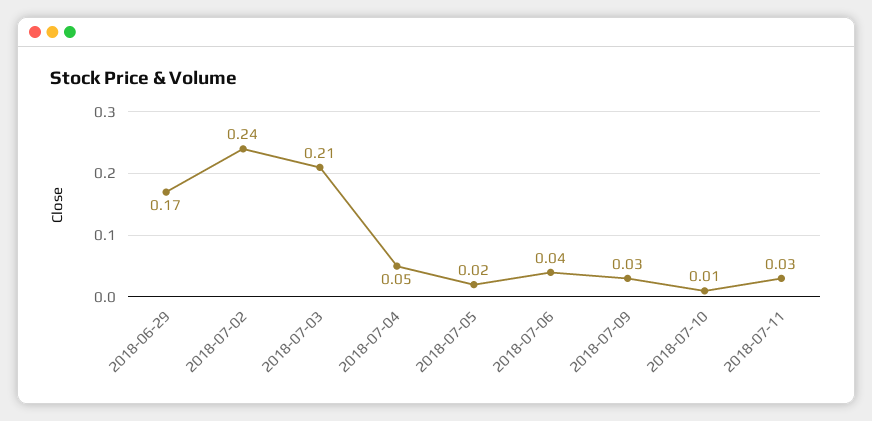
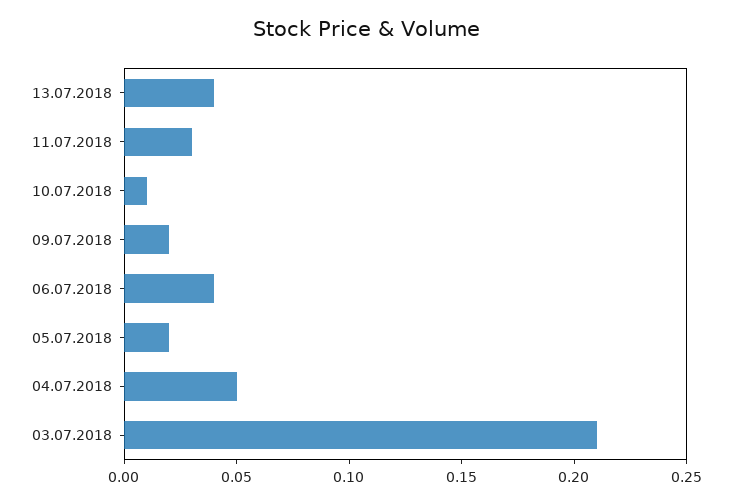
2018-06-29: 0.17 -> none
2018-07-02: 0.24 -> none
2018-07-09: 0.03 -> 0.02
13.07.2018: none -> 0.04

